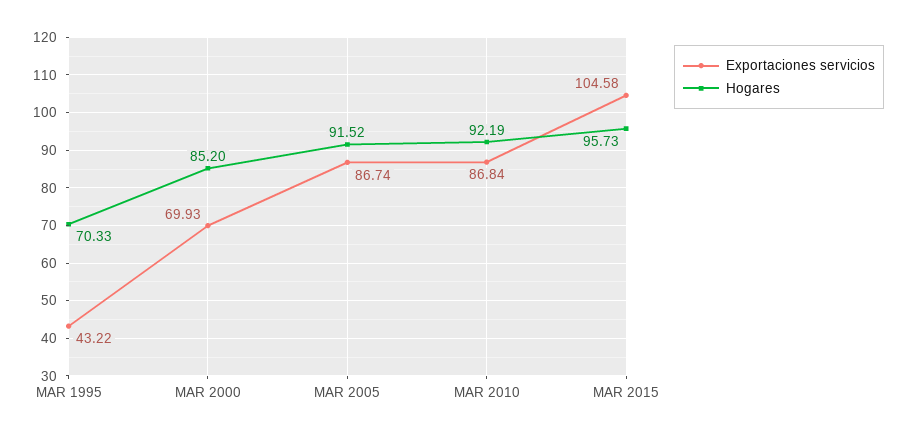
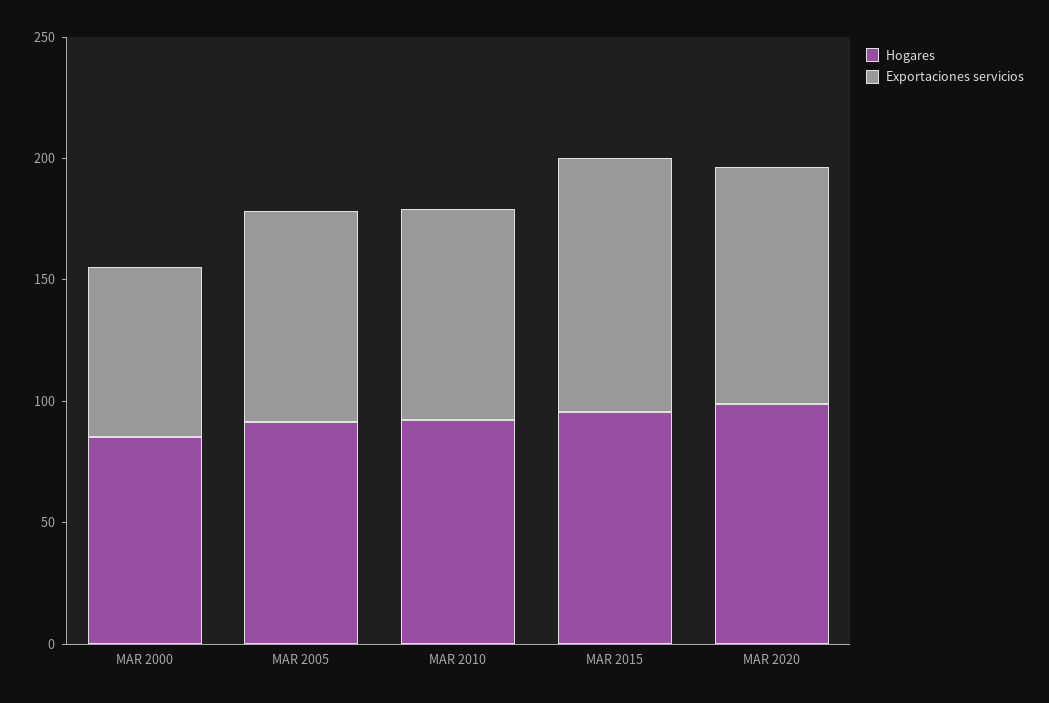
Exportaciones servicios, MAR 1995: 43.22 -> none
Hogares, MAR 1995: 70.33 -> none
Hogares, MAR 2020: none -> 100
Exportaciones servicios, MAR 2020: none -> 100

